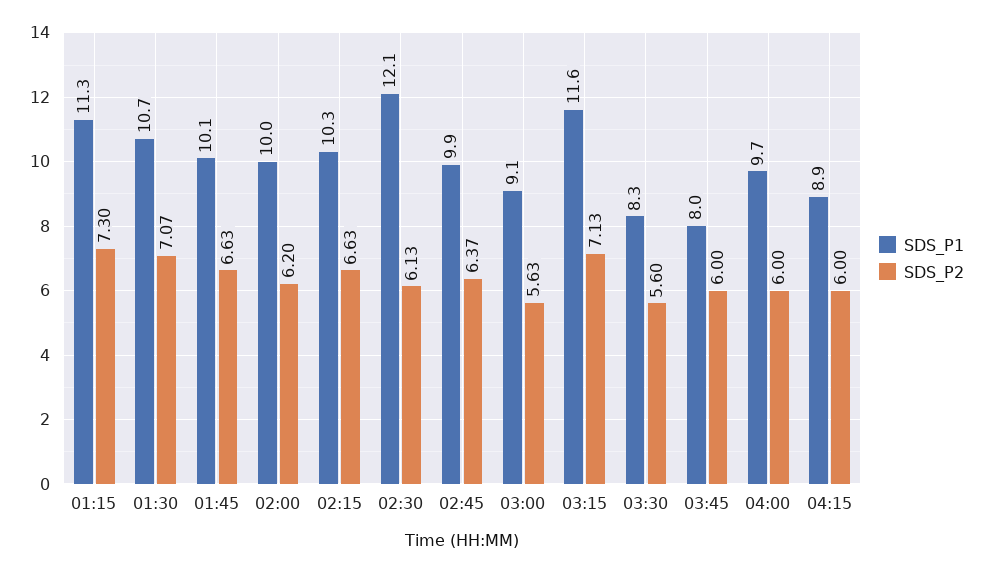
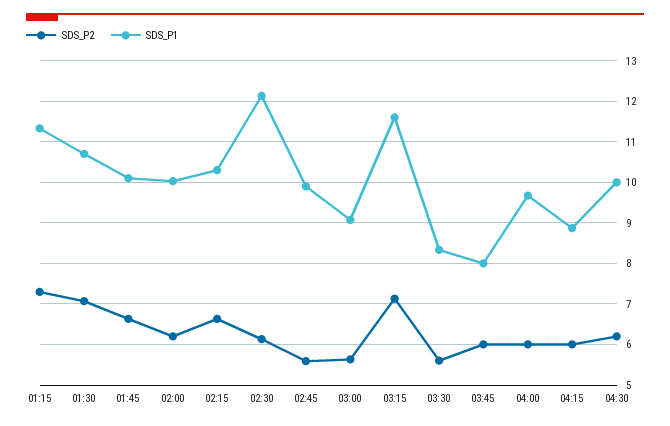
SDS_P2, 02:45: 6.37 -> 5.6
SDS_P2, 04:30: none -> 6.2
SDS_P1, 04:30: none -> 10

